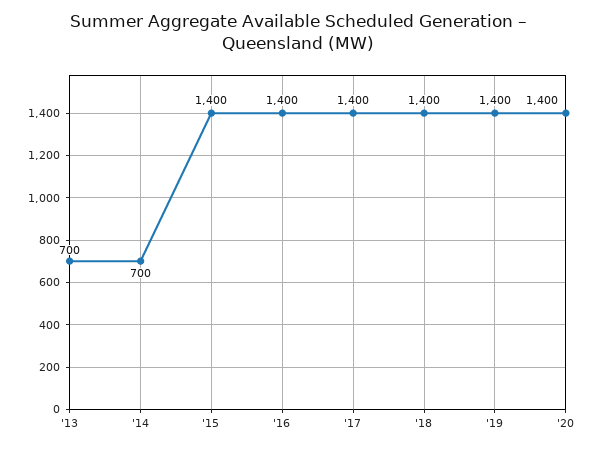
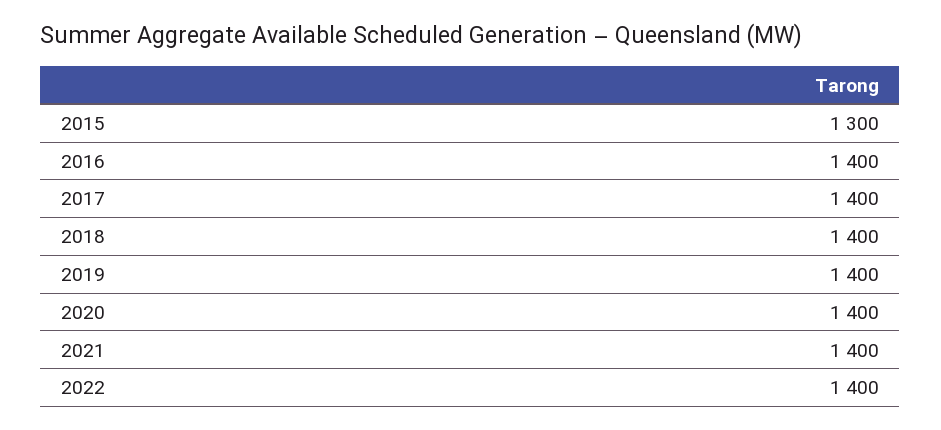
'13: 700 -> none
'14: 700 -> none
'15: 1400 -> 1300
2021: none -> 1400
2022: none -> 1400

